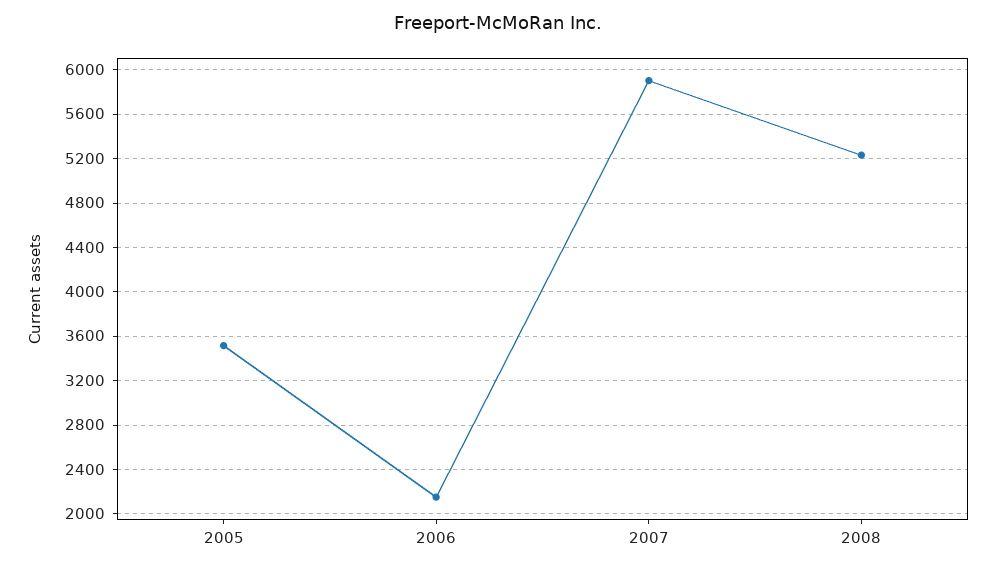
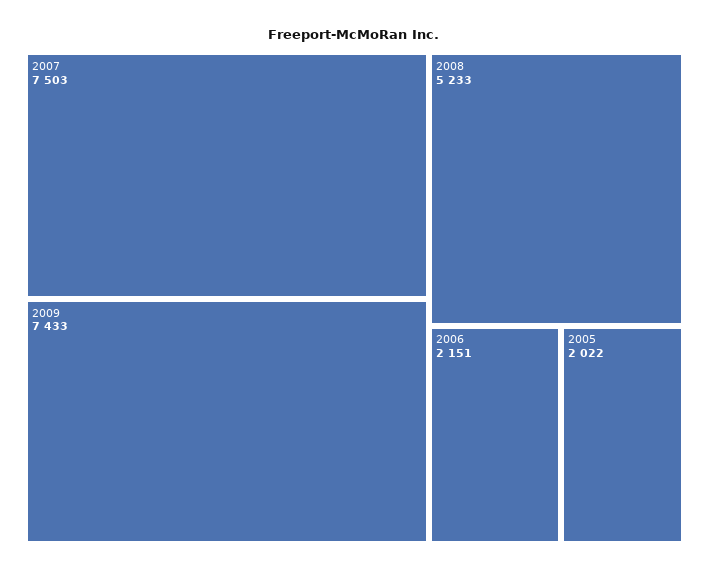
2005: 3500 -> 2022
2007: 5900 -> 7503
2009: none -> 7433

